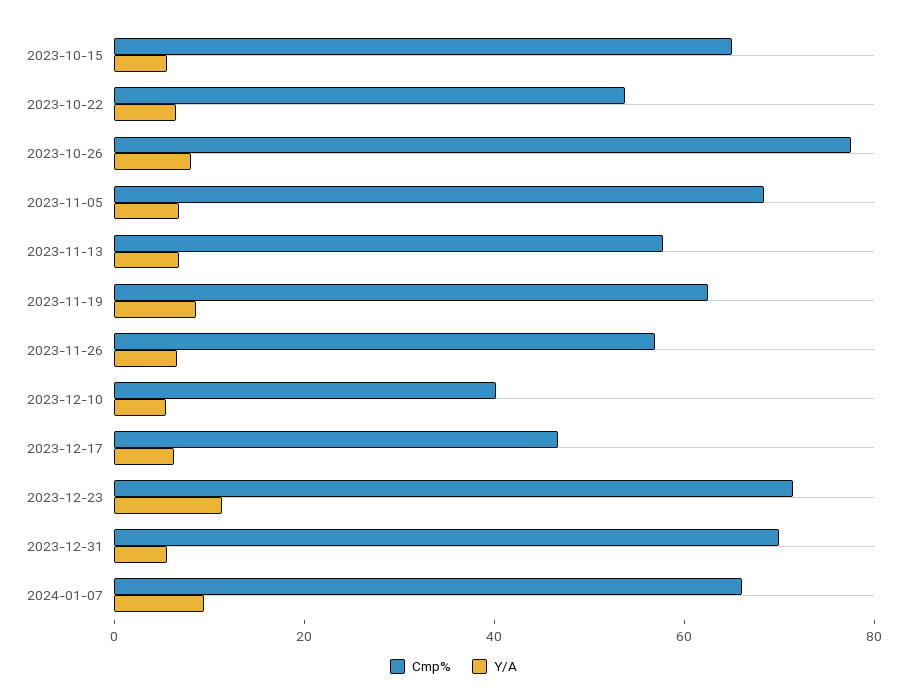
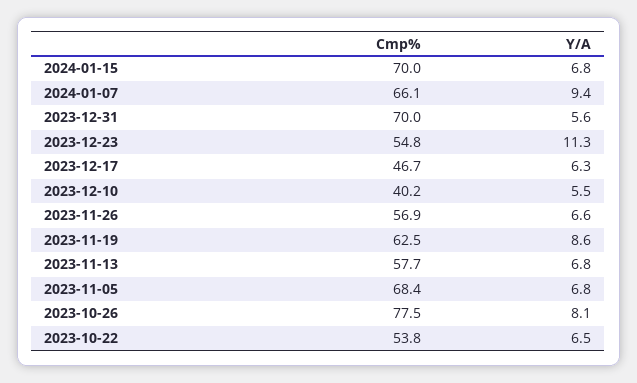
Cmp%, 2023-10-15: 65 -> none
Y/A, 2023-10-15: 5 -> none
Cmp%, 2023-12-23: 70 -> 54.8
Cmp%, 2024-01-15: none -> 70
Y/A, 2024-01-15: none -> 6.8

